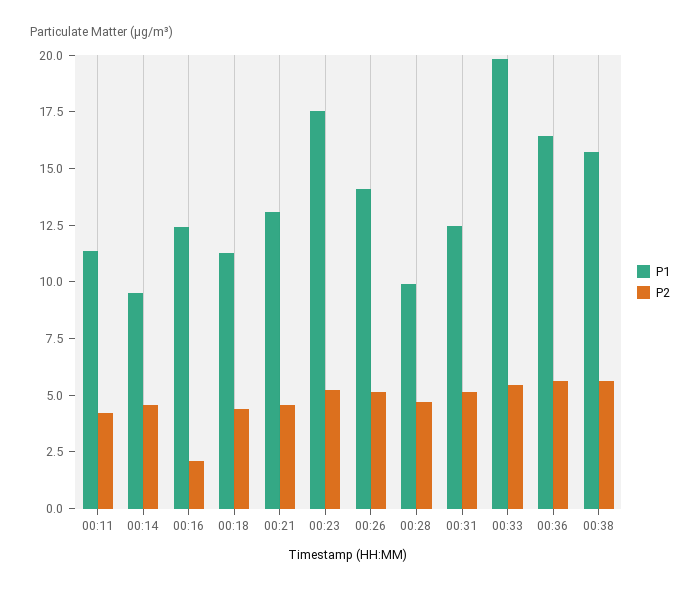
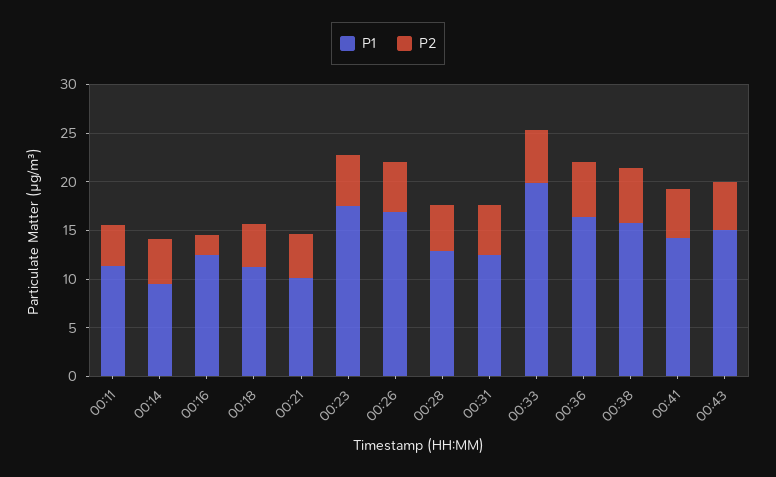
P1, 00:21: 13 -> 10
P1, 00:26: 14 -> 17
P1, 00:28: 10 -> 13
P1, 00:41: none -> 14
P2, 00:41: none -> 5
P1, 00:43: none -> 15
P2, 00:43: none -> 5

